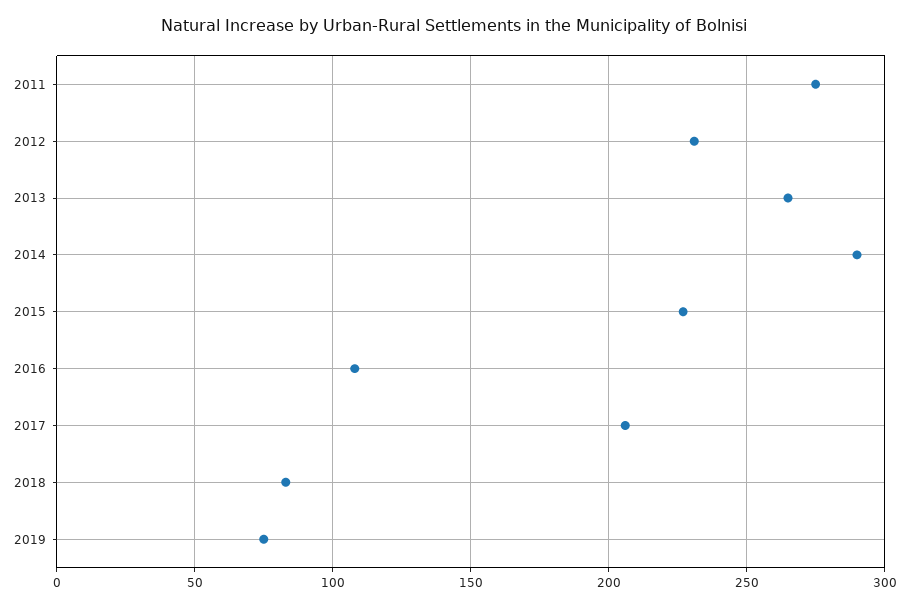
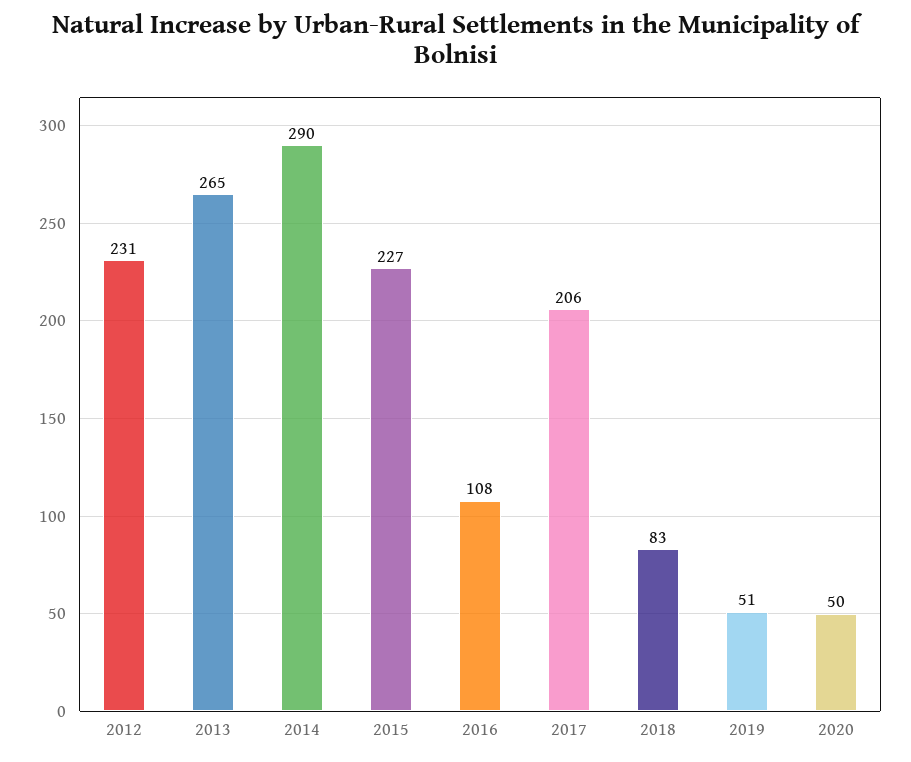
2011: 275 -> none
2019: 75 -> 51
2020: none -> 50

